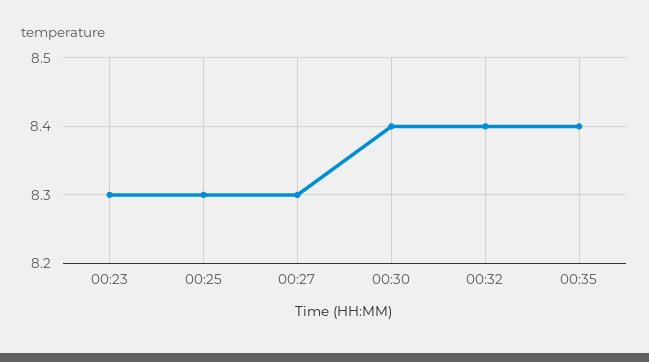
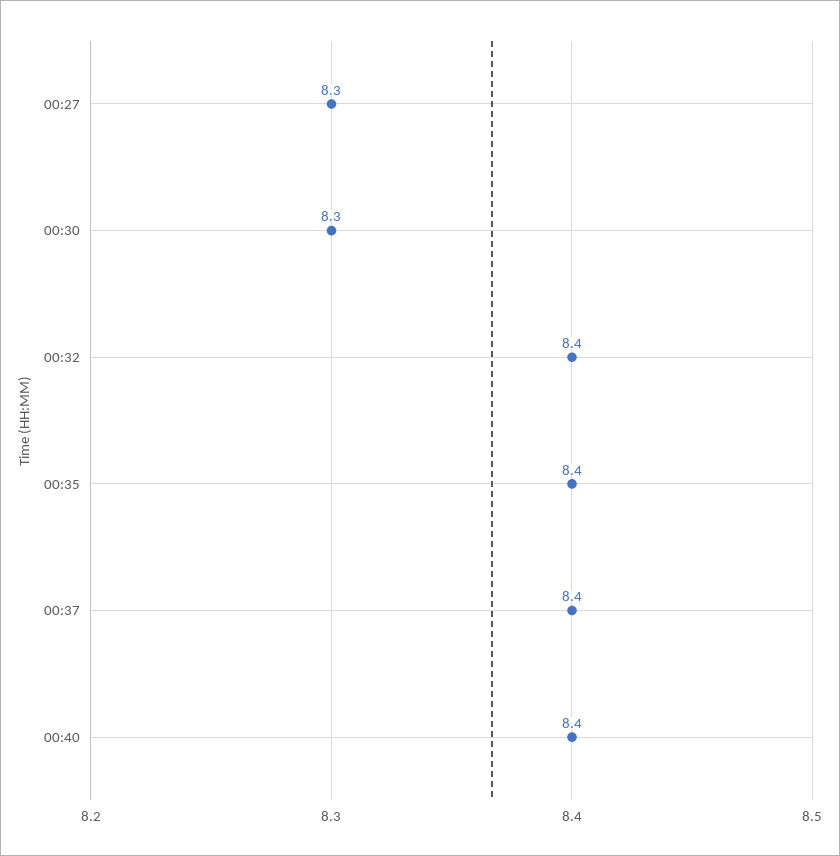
00:23: 8.3 -> none
00:25: 8.3 -> none
00:30: 8.4 -> 8.3
00:37: none -> 8.4
00:40: none -> 8.4

